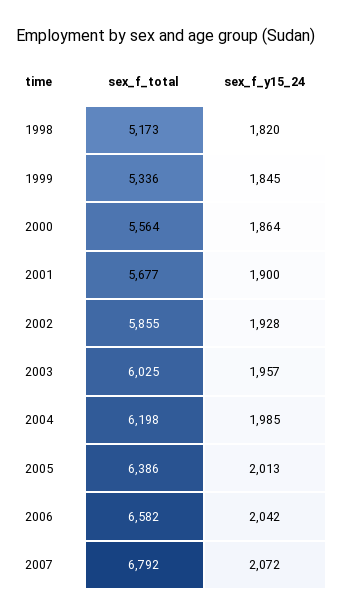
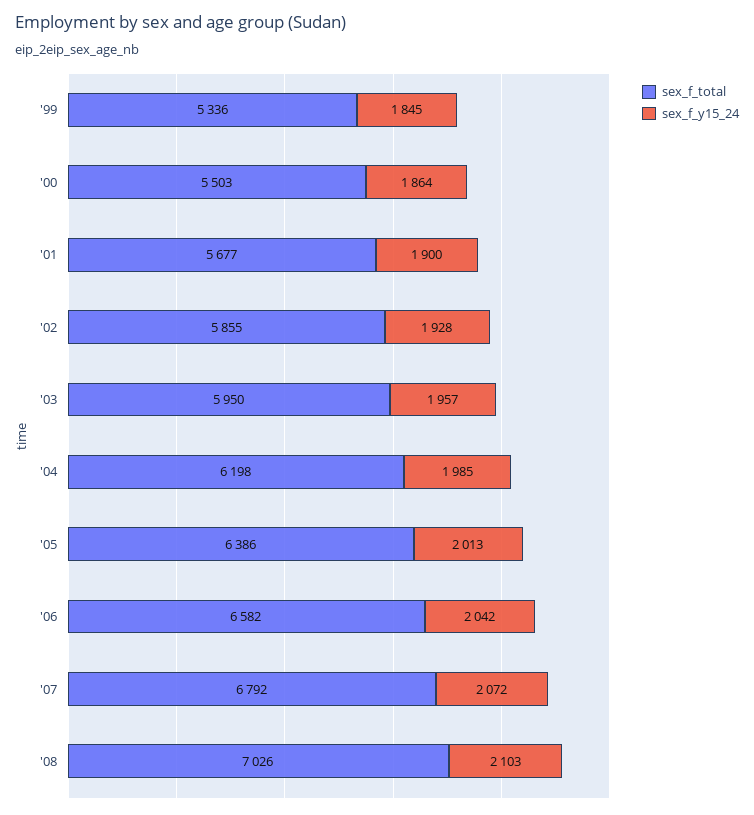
sex_f_total, 1998: 5173 -> none
sex_f_y15_24, 1998: 1820 -> none
sex_f_total, 2000: 5564 -> 5503
sex_f_total, 2003: 6025 -> 5950
sex_f_total, '08: none -> 7026
sex_f_y15_24, '08: none -> 2103

